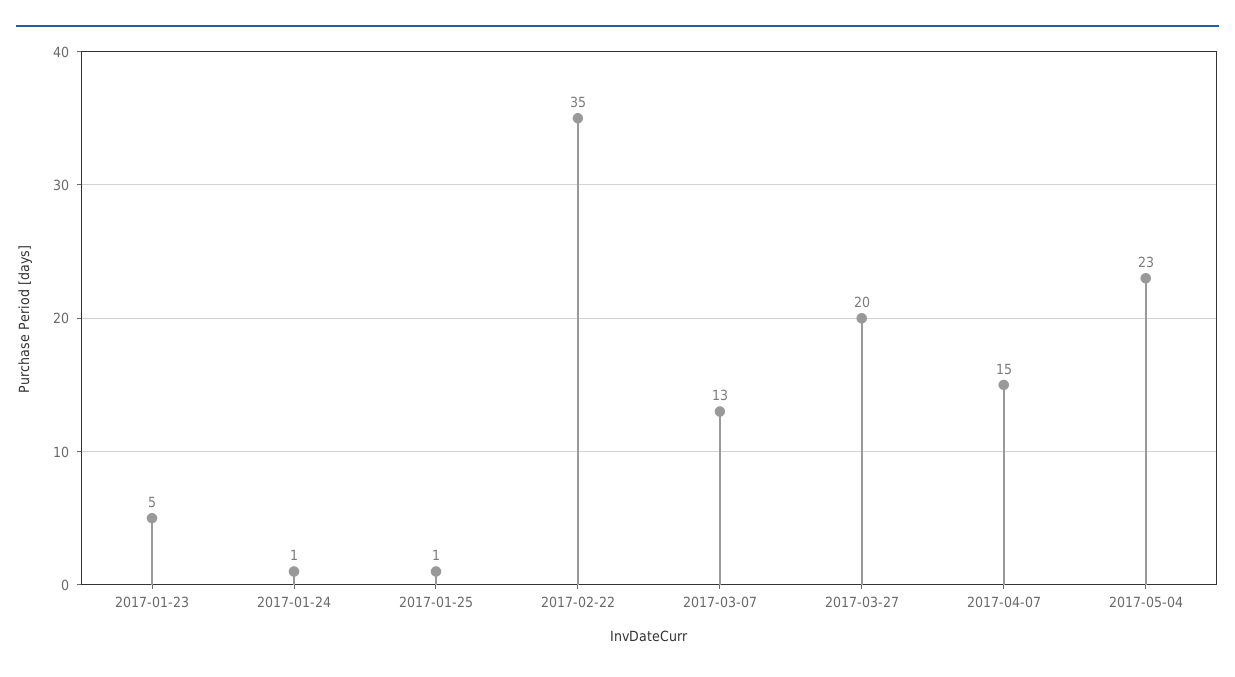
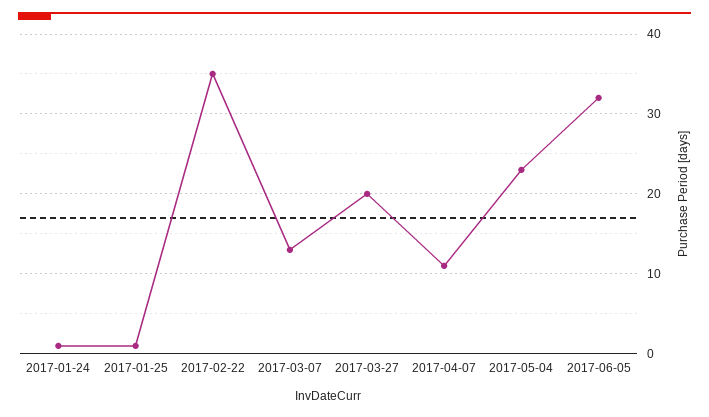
2017-01-23: 5 -> none
2017-04-07: 15 -> 11
2017-06-05: none -> 32

